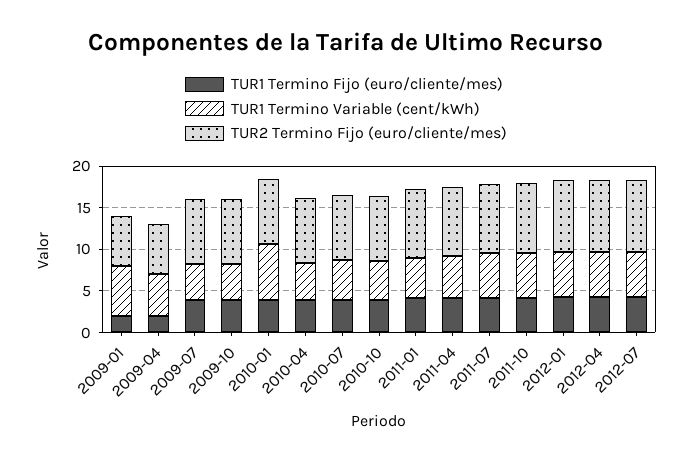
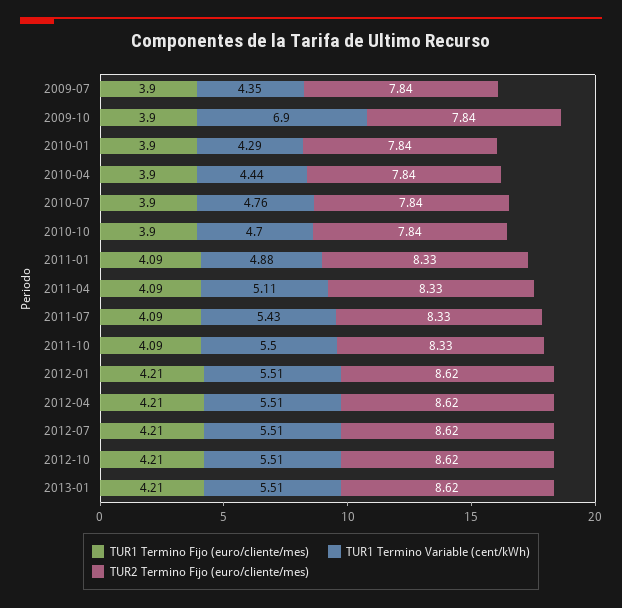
TUR1 Termino Fijo (euro/cliente/mes), 2009-01: 2 -> none
TUR1 Termino Variable (cent/kWh), 2009-01: 6 -> none
TUR2 Termino Fijo (euro/cliente/mes), 2009-01: 6 -> none
TUR1 Termino Fijo (euro/cliente/mes), 2009-04: 2 -> none
TUR1 Termino Variable (cent/kWh), 2009-04: 5 -> none
TUR2 Termino Fijo (euro/cliente/mes), 2009-04: 6 -> none
TUR1 Termino Variable (cent/kWh), 2009-10: 4 -> 6.9
TUR1 Termino Variable (cent/kWh), 2010-01: 7 -> 4.29
TUR1 Termino Fijo (euro/cliente/mes), 2012-10: none -> 4.21
TUR1 Termino Variable (cent/kWh), 2012-10: none -> 5.51
TUR2 Termino Fijo (euro/cliente/mes), 2012-10: none -> 8.62
TUR1 Termino Fijo (euro/cliente/mes), 2013-01: none -> 4.21
TUR1 Termino Variable (cent/kWh), 2013-01: none -> 5.51
TUR2 Termino Fijo (euro/cliente/mes), 2013-01: none -> 8.62

